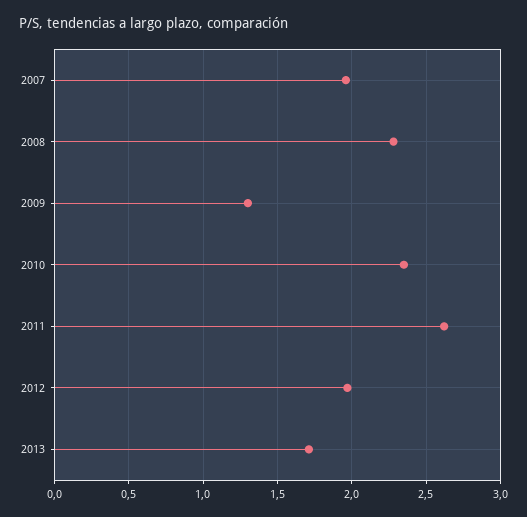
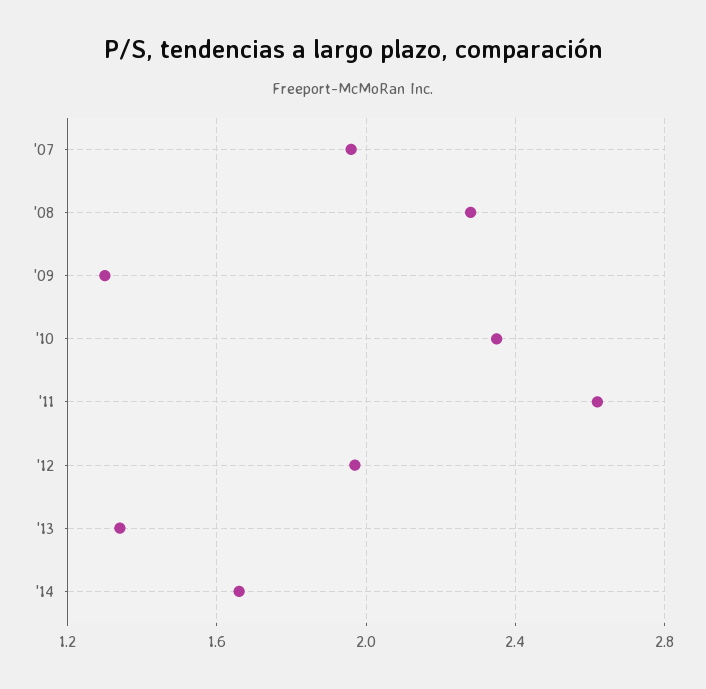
2013: 1.7 -> 1.35
'14: none -> 1.65

